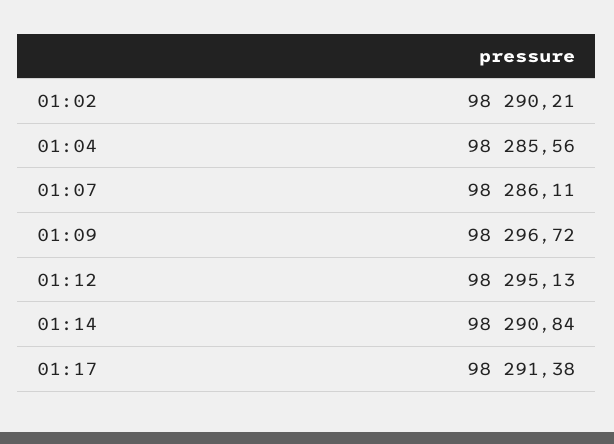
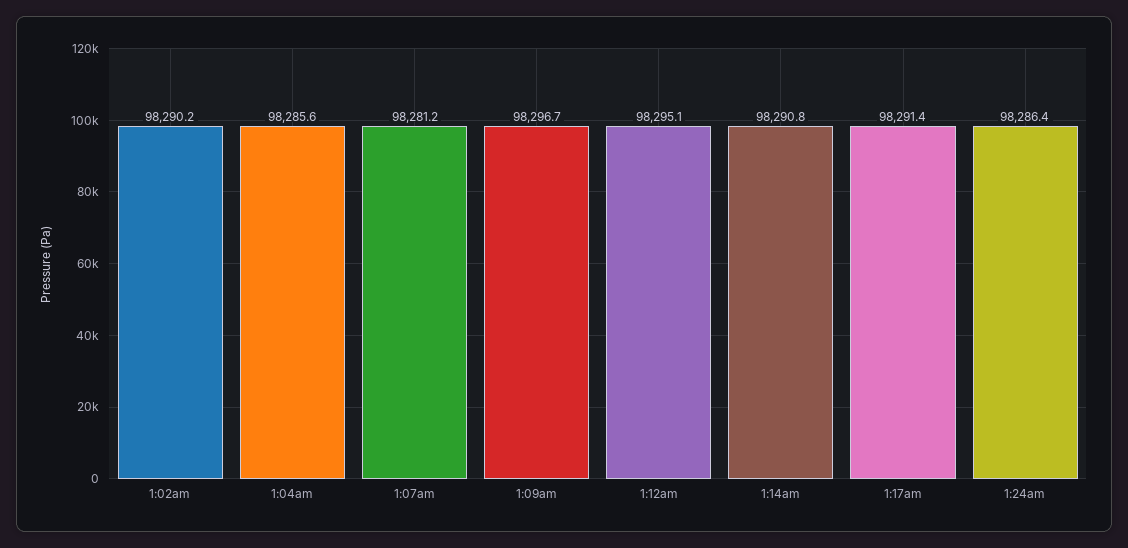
01:07: 98286.11 -> 98281.2
1:24am: none -> 98286.4

